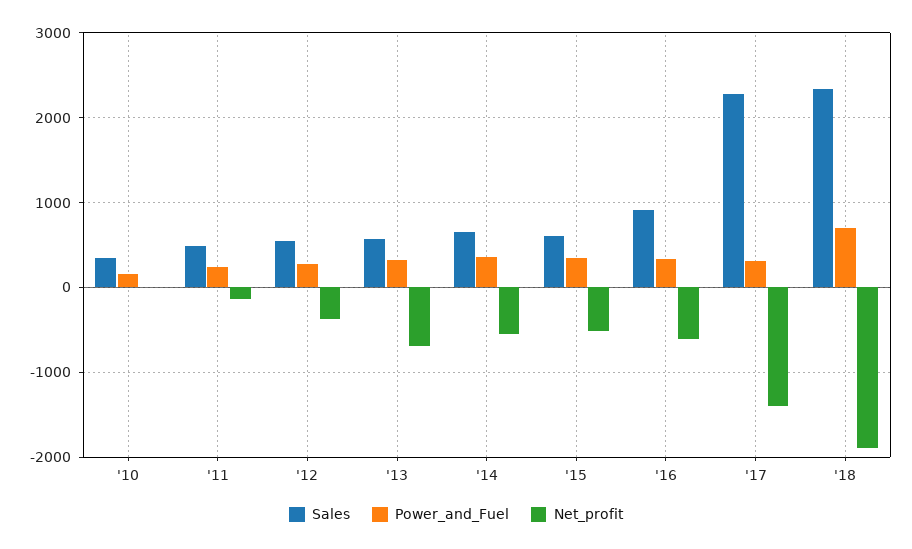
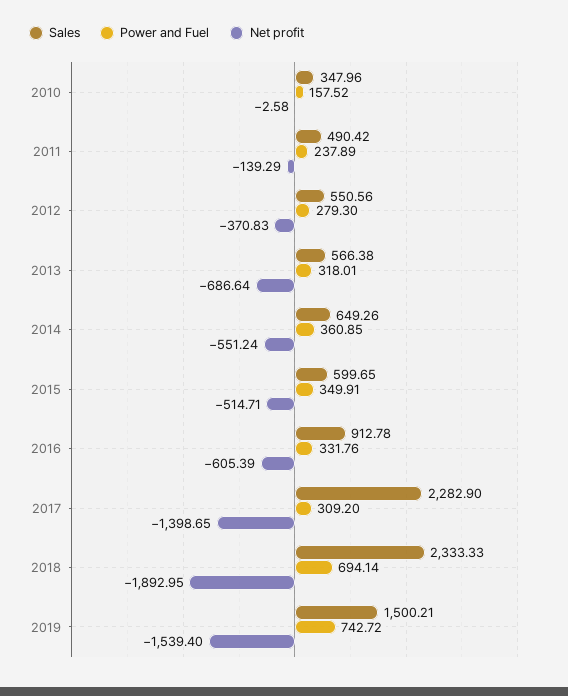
Sales, 2019: none -> 1500.21
Power_and_Fuel, 2019: none -> 742.72
Net_profit, 2019: none -> -1539.4

